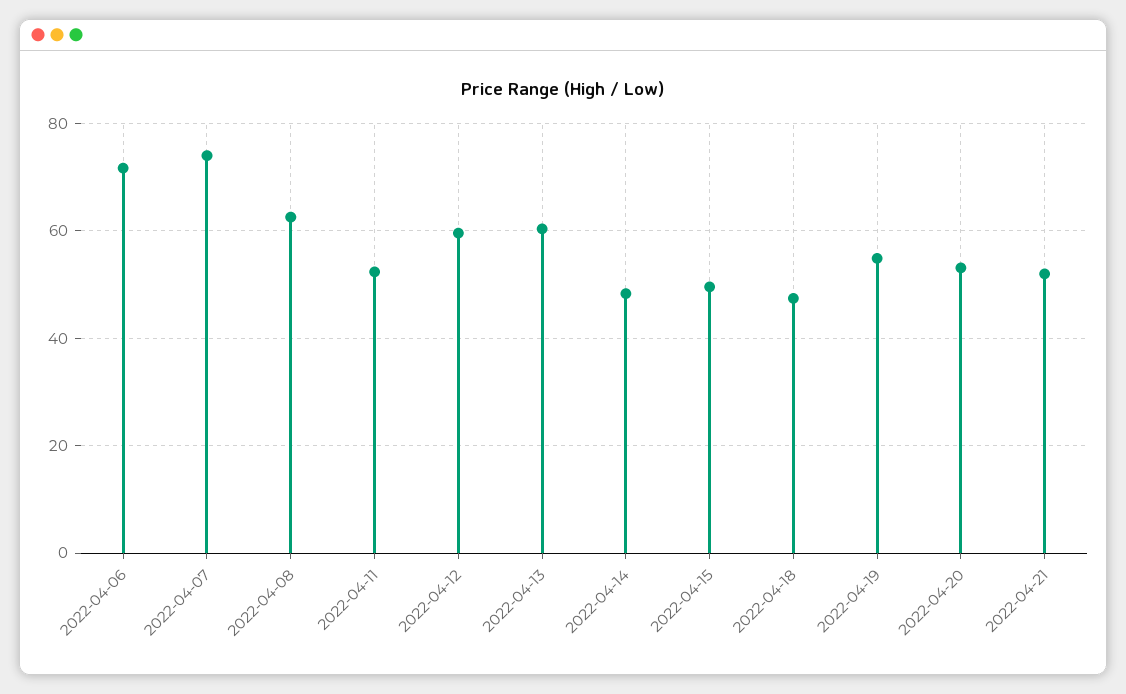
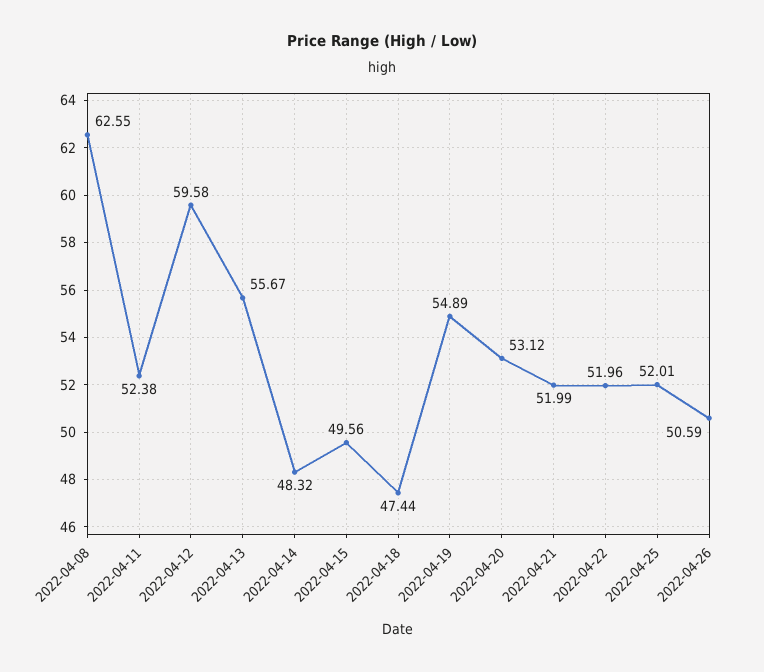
2022-04-06: 72 -> none
2022-04-07: 74 -> none
2022-04-13: 60 -> 55.67
2022-04-22: none -> 51.96
2022-04-25: none -> 52.01
2022-04-26: none -> 50.59

